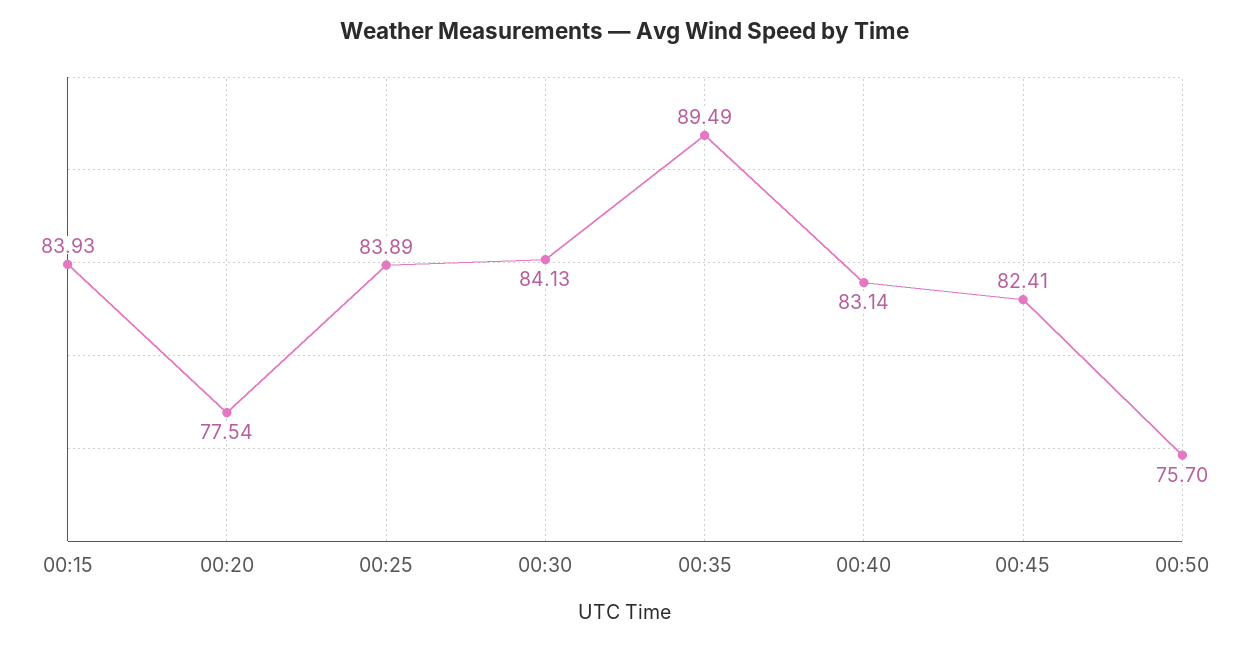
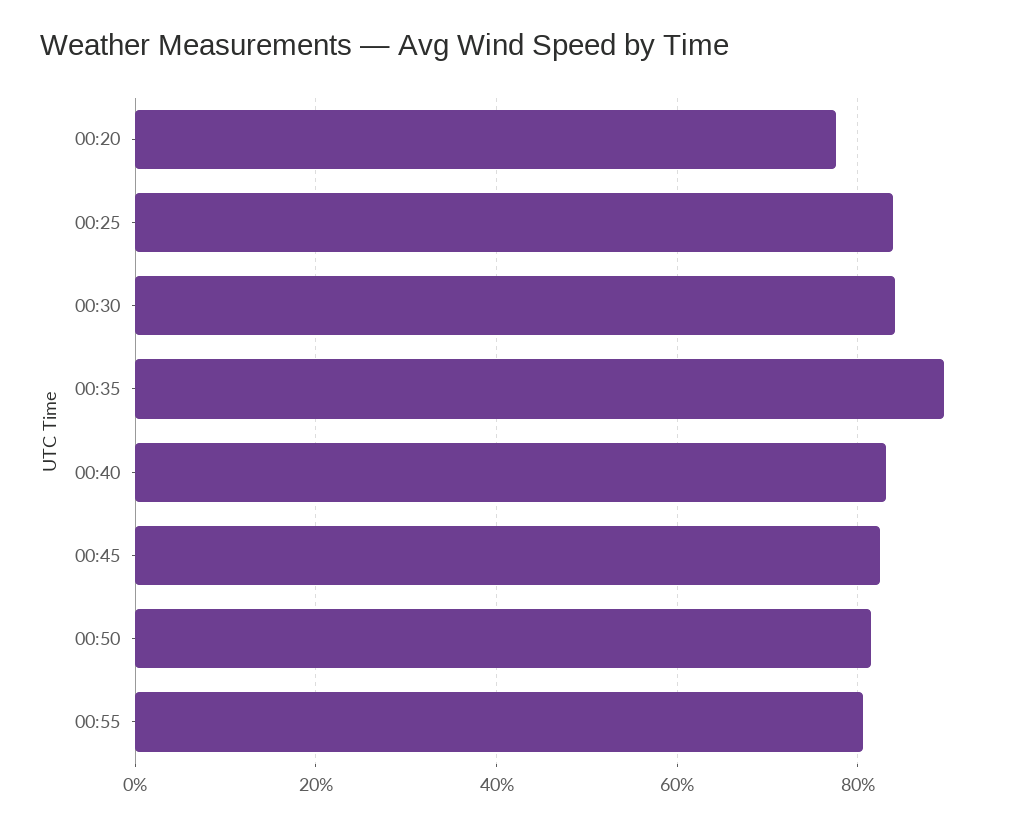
00:15: 83.93 -> none
00:50: 75.7 -> 82
00:55: none -> 80

